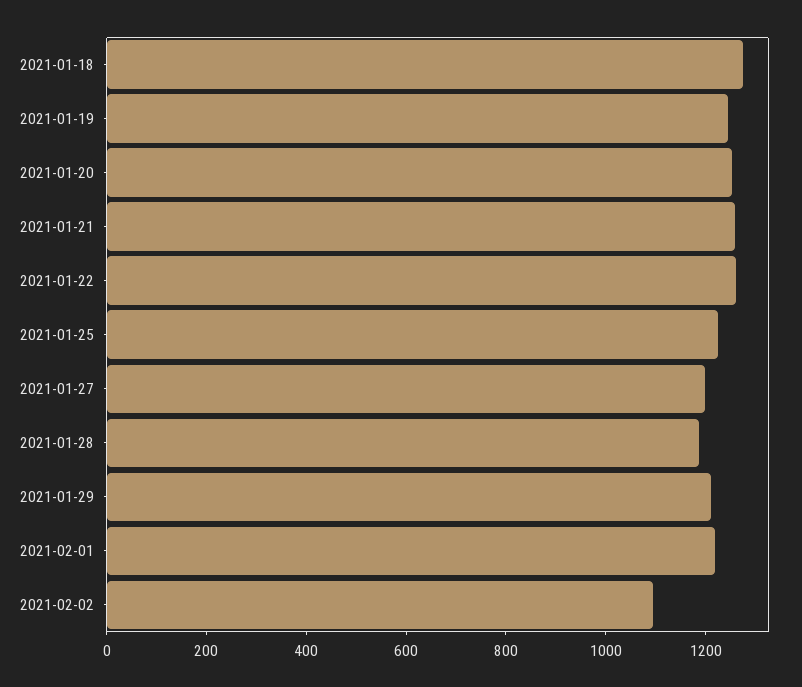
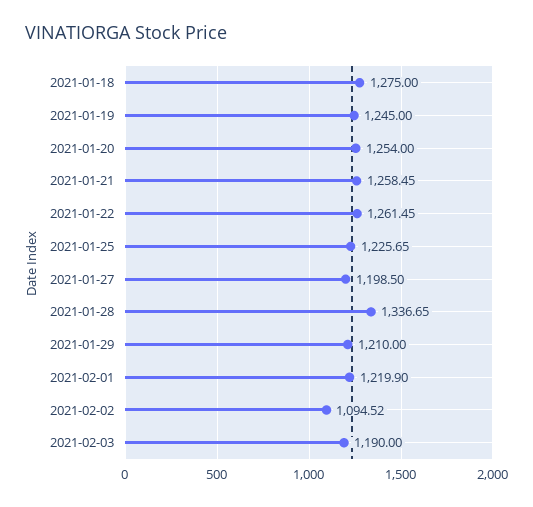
2021-01-28: 1200 -> 1336.65
2021-02-03: none -> 1190

